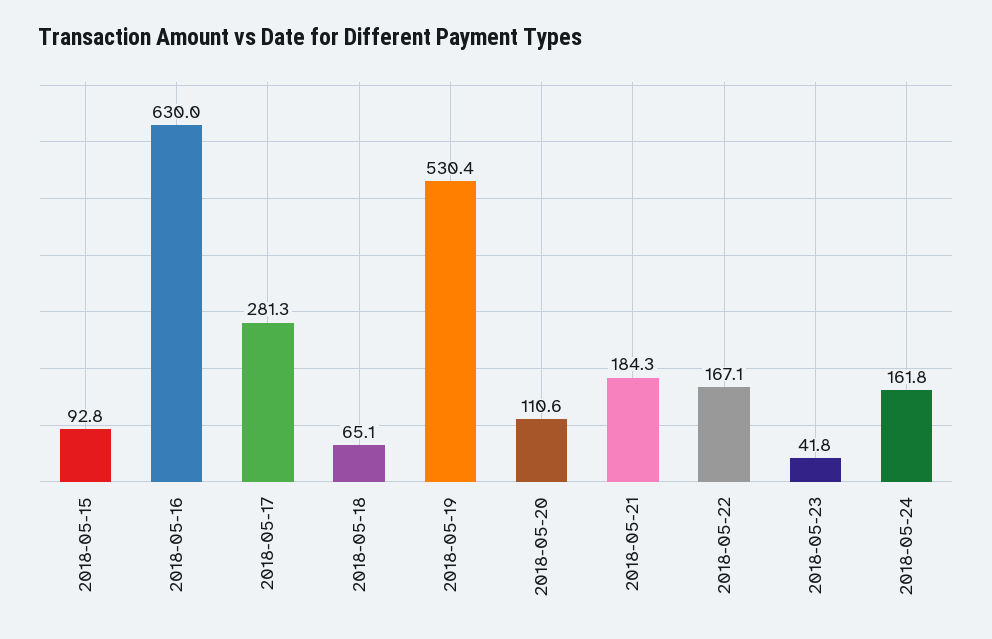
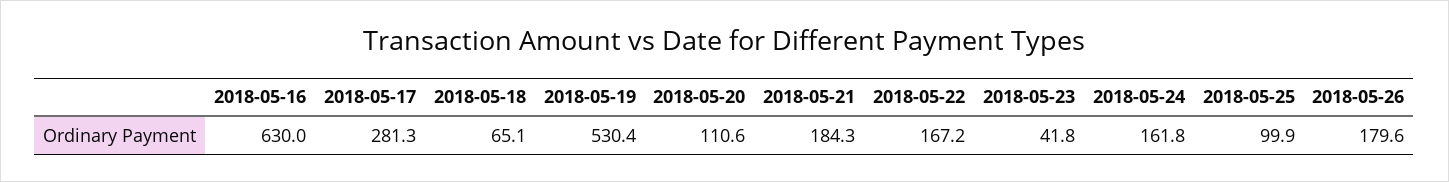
2018-05-15: 92.8 -> none
2018-05-22: 167.1 -> 167.2
2018-05-25: none -> 99.9
2018-05-26: none -> 179.6

